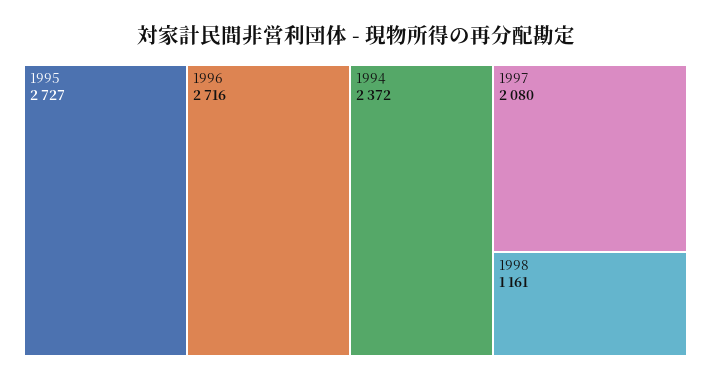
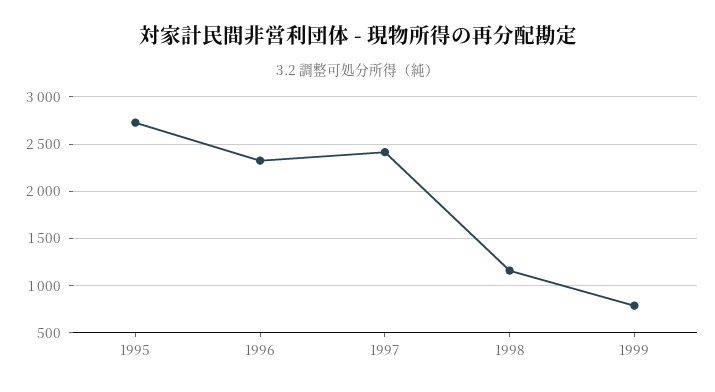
1996: 2716 -> 2300
1994: 2372 -> none
1997: 2080 -> 2400
1999: none -> 800

